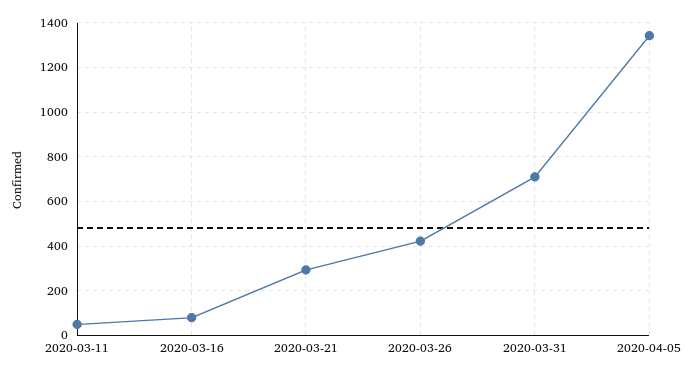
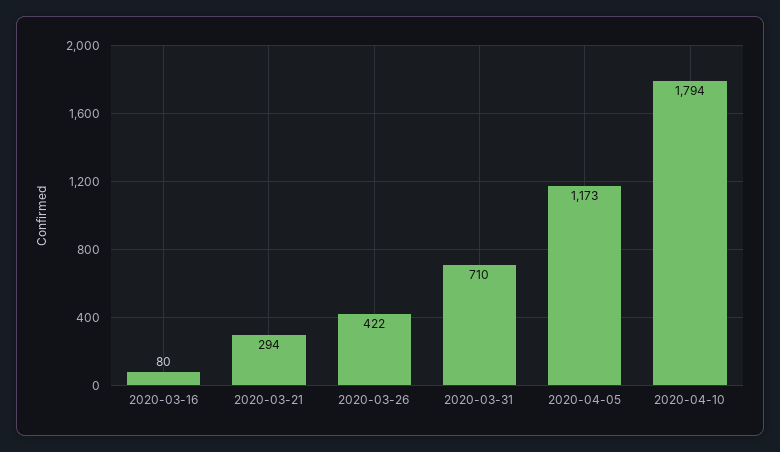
2020-03-11: 50 -> none
2020-04-05: 1350 -> 1173
2020-04-10: none -> 1794

